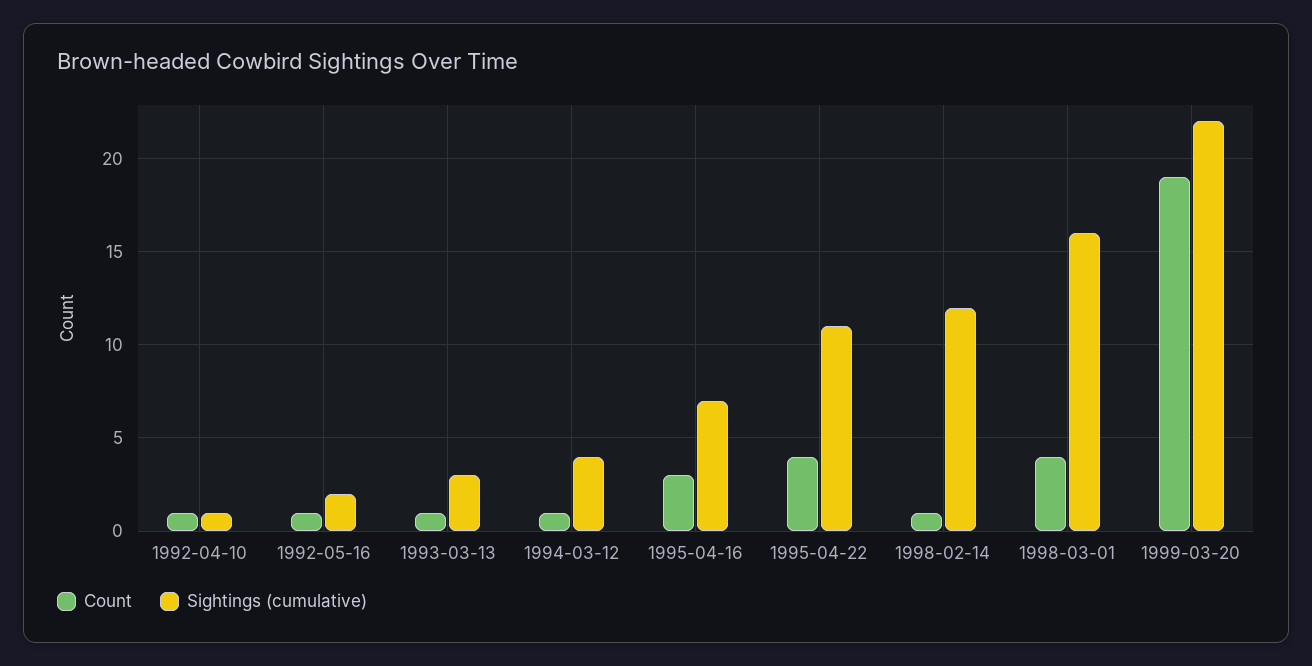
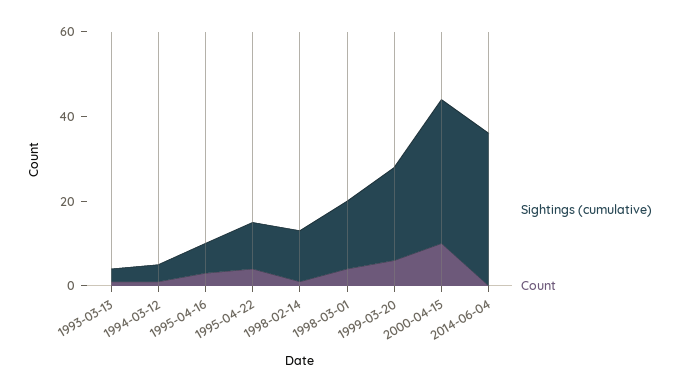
Count, 1992-04-10: 1 -> none
Sightings (cumulative), 1992-04-10: 1 -> none
Count, 1992-05-16: 1 -> none
Sightings (cumulative), 1992-05-16: 2 -> none
Count, 1999-03-20: 19 -> 5
Sightings (cumulative), 2000-04-15: none -> 35
Count, 2000-04-15: none -> 10
Sightings (cumulative), 2014-06-04: none -> 35
Count, 2014-06-04: none -> 0

